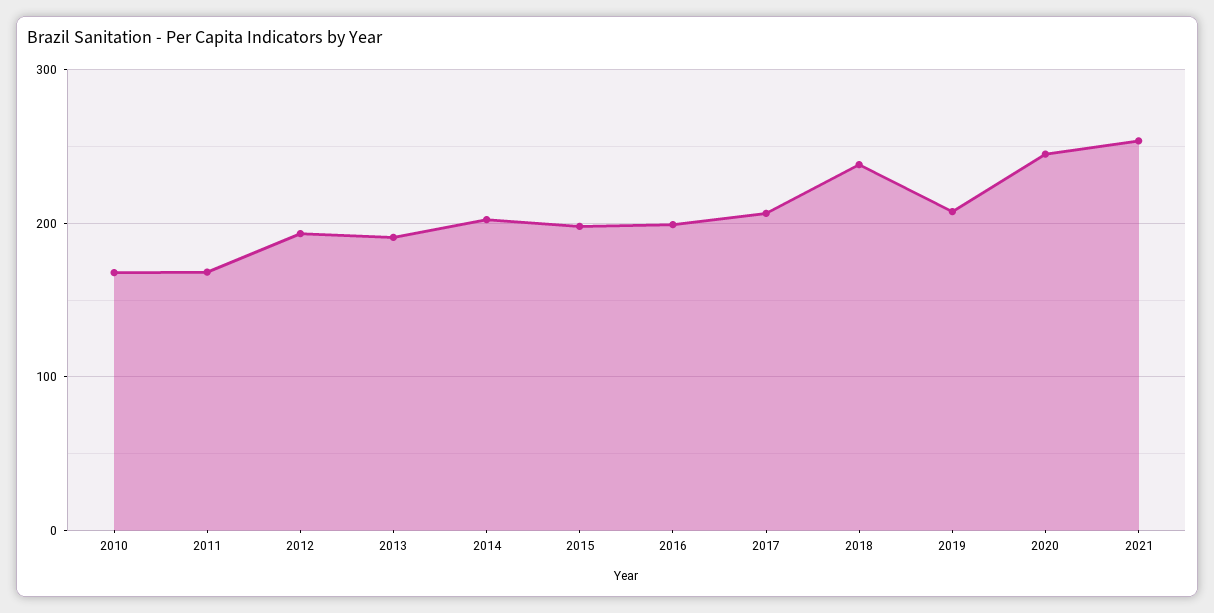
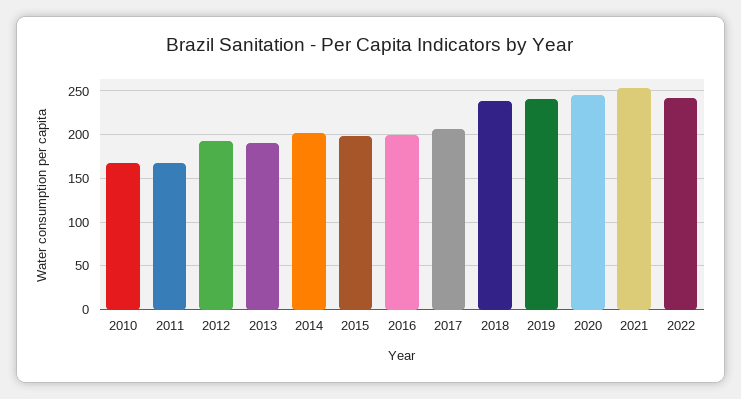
2019: 210 -> 240
2022: none -> 240

